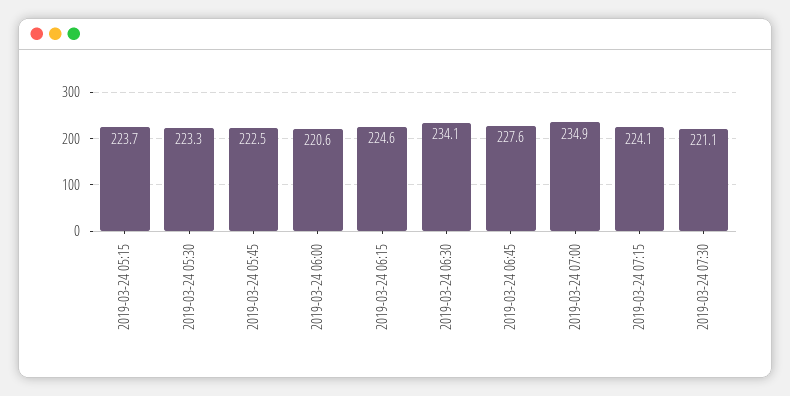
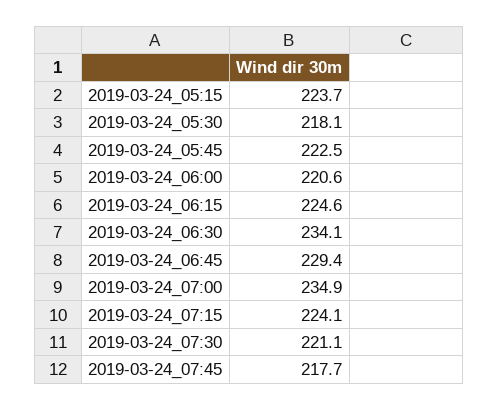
2019-03-24 05:30: 223.3 -> 218.1
2019-03-24 06:45: 227.6 -> 229.4
2019-03-24_07:45: none -> 217.7

